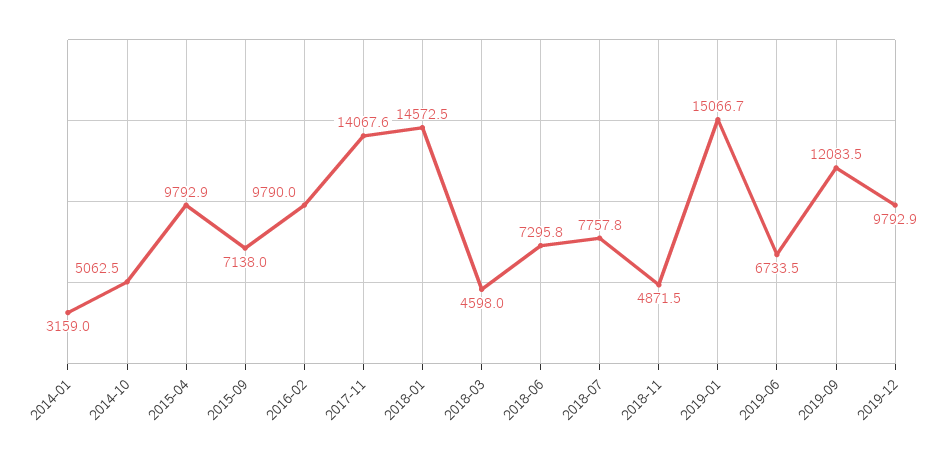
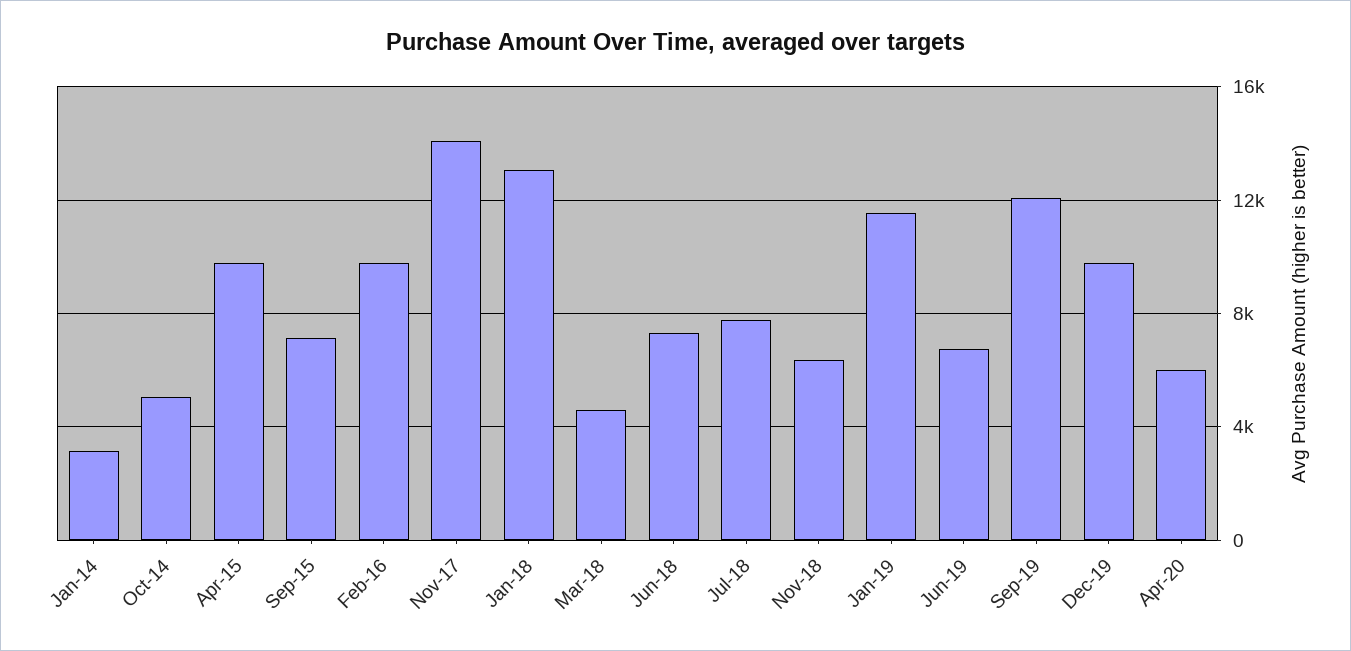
2018-01: 14572.5 -> 13000
2018-11: 4871.5 -> 6500
2019-01: 15066.7 -> 11500
Apr-20: none -> 6000

